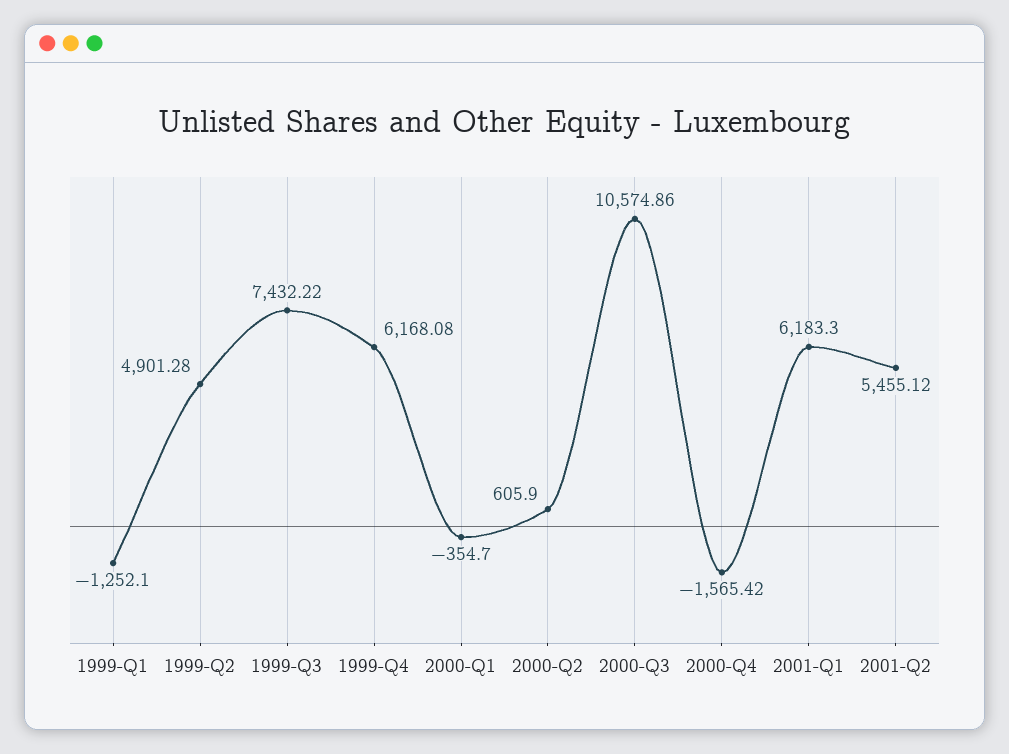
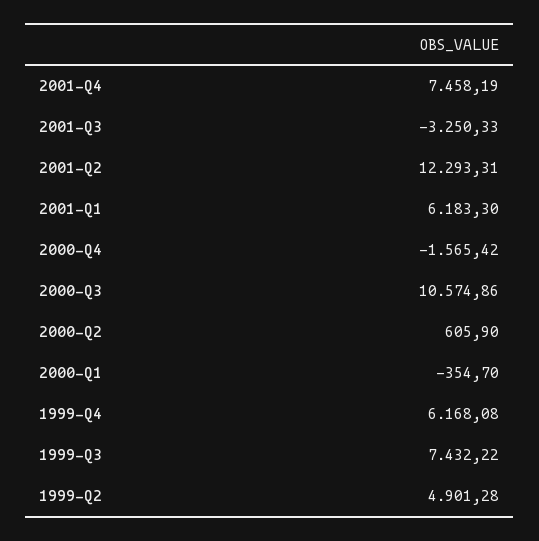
1999-Q1: -1252.1 -> none
2001-Q2: 5455.12 -> 12293.31
2001-Q4: none -> 7458.19
2001-Q3: none -> -3250.33

